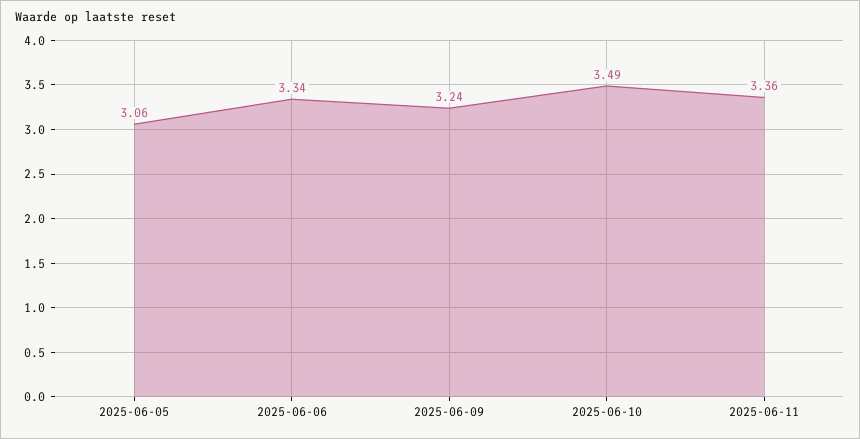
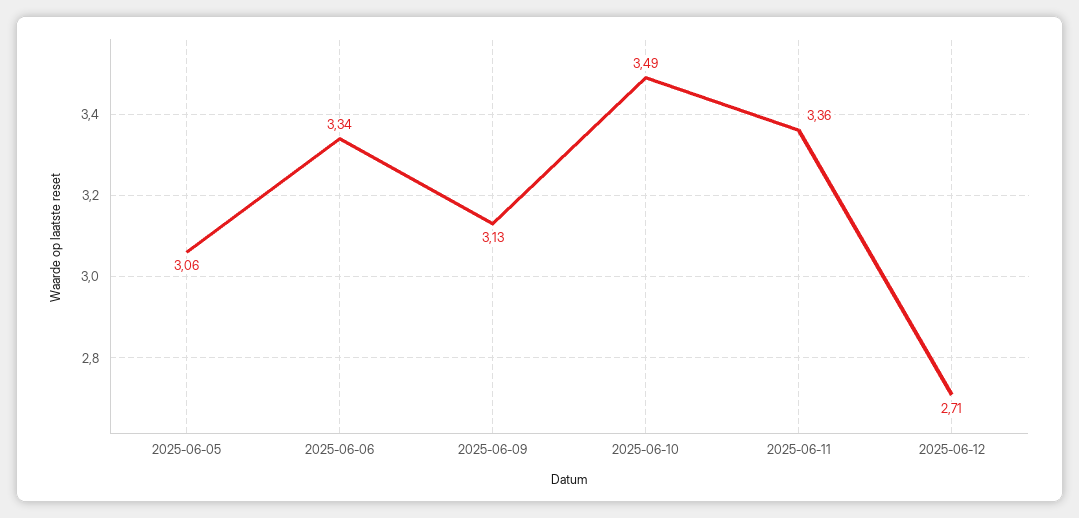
2025-06-09: 3.24 -> 3.13
2025-06-12: none -> 2.71

